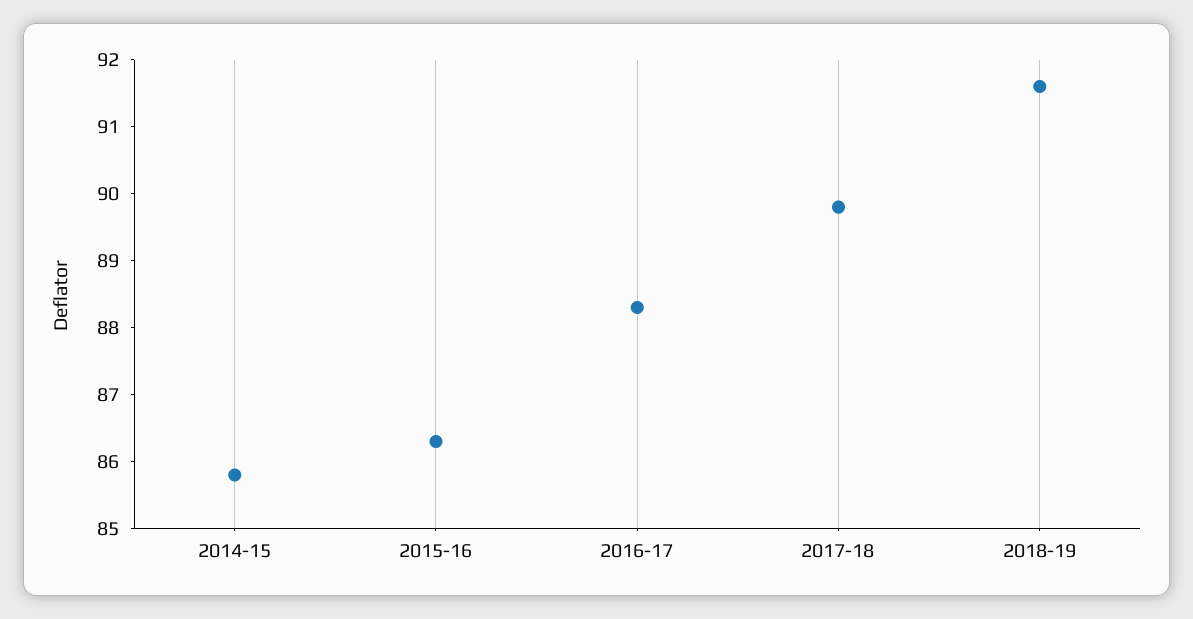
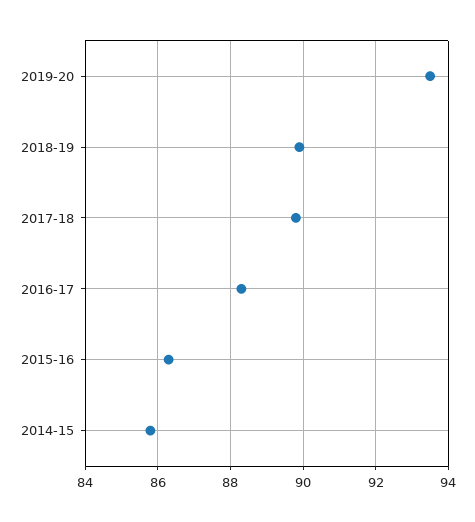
2018-19: 91.5 -> 90
2019-20: none -> 93.5

